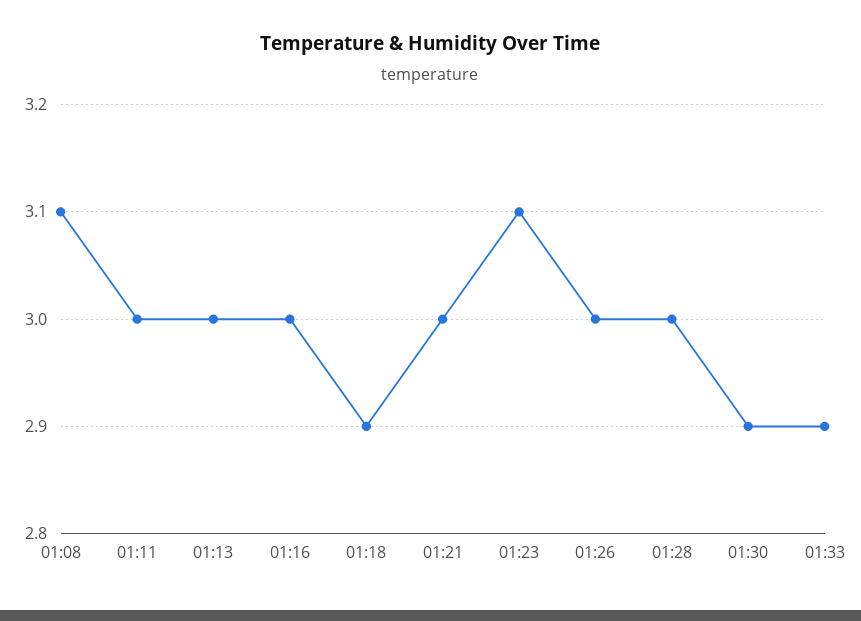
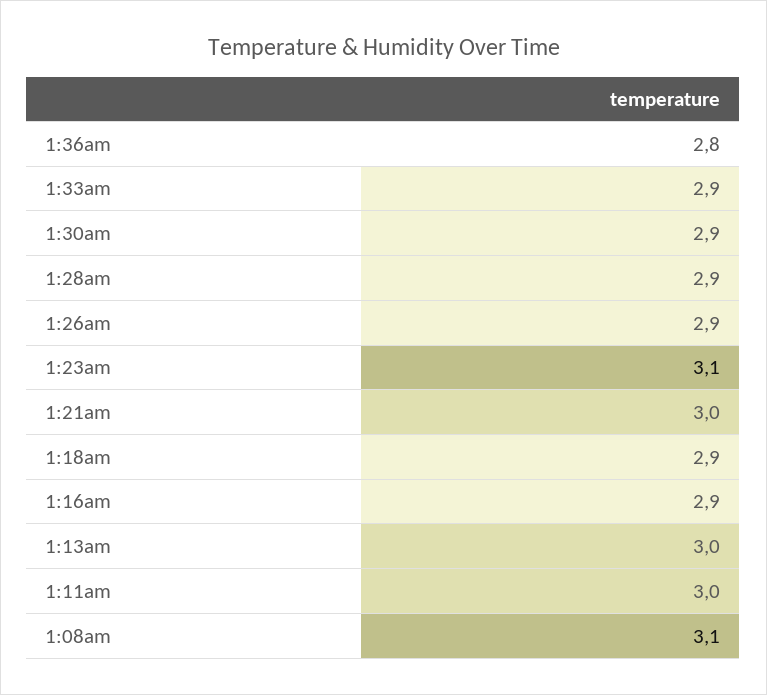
01:16: 3 -> 2.9
01:26: 3 -> 2.9
01:28: 3 -> 2.9
1:36am: none -> 2.8

